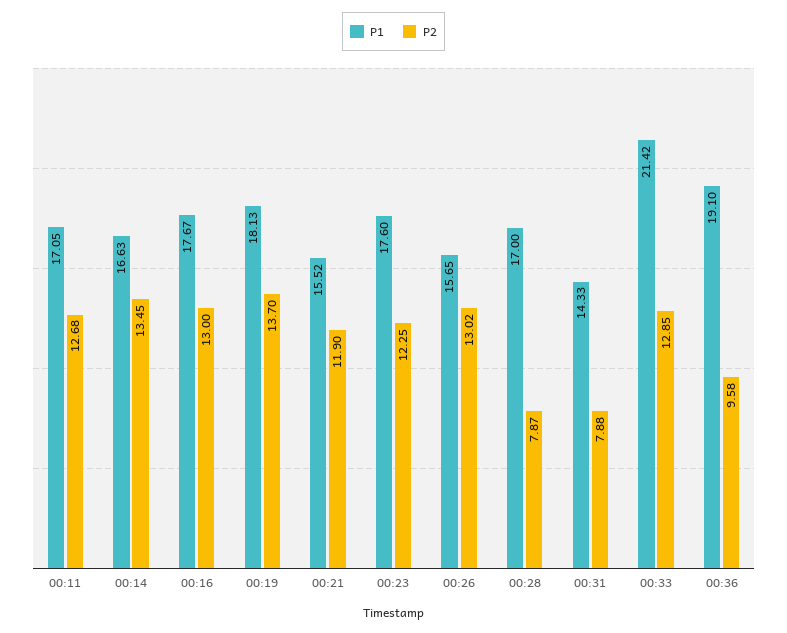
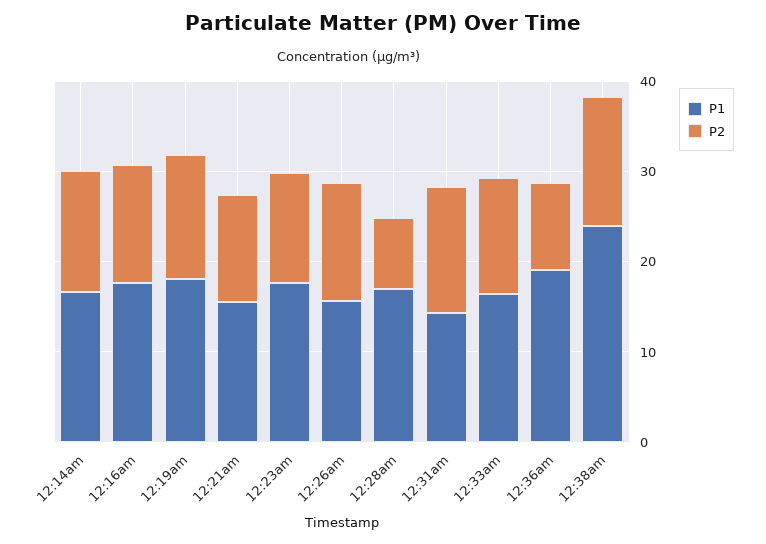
P1, 00:11: 17.05 -> none
P2, 00:11: 12.68 -> none
P2, 00:31: 7.88 -> 14
P1, 00:33: 21.42 -> 16
P1, 12:38am: none -> 24
P2, 12:38am: none -> 14

